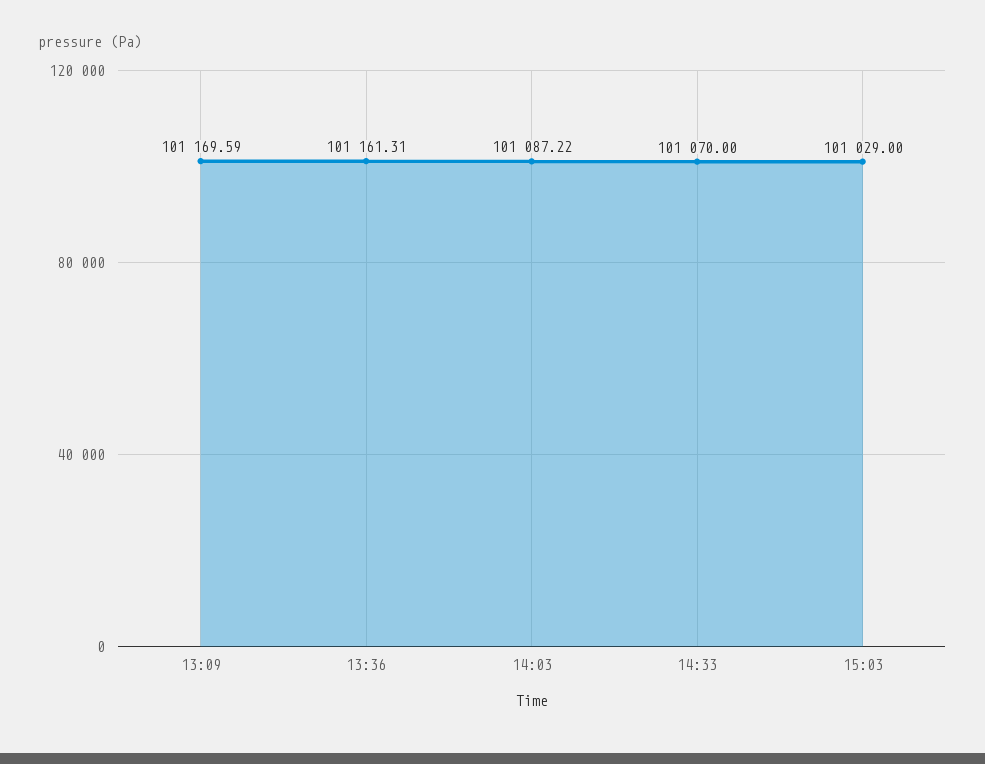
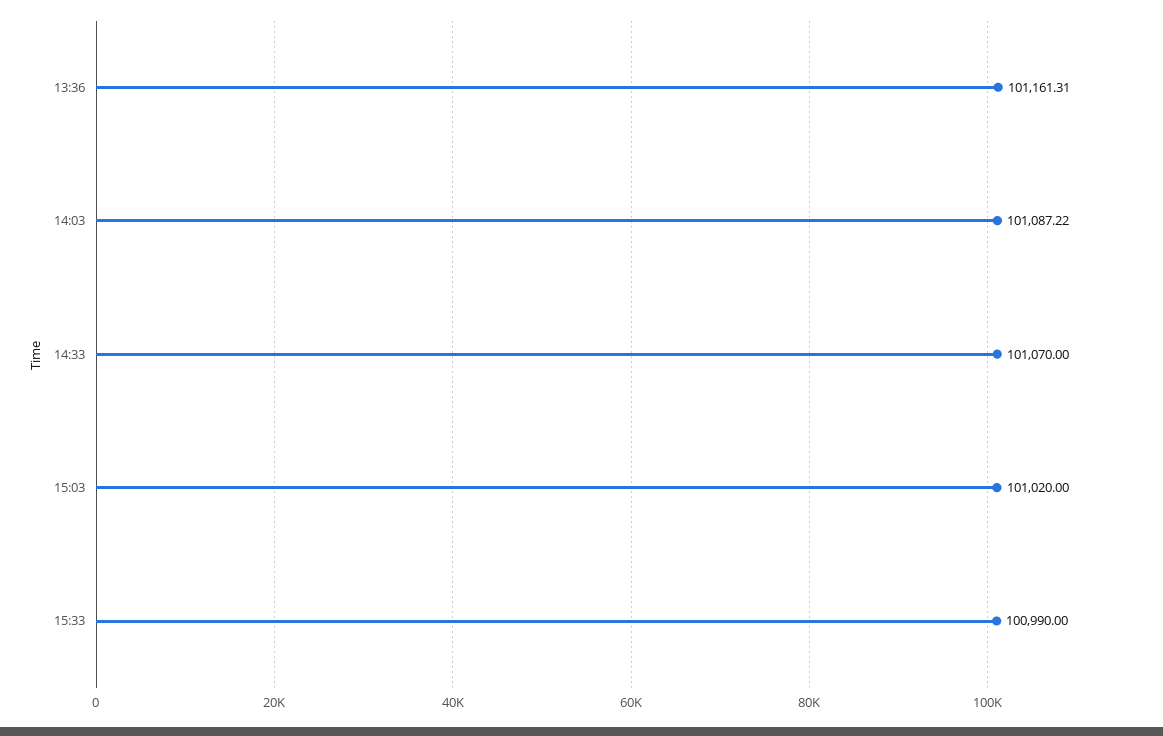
13:09: 101169.59 -> none
15:03: 101029 -> 101020
15:33: none -> 100990

